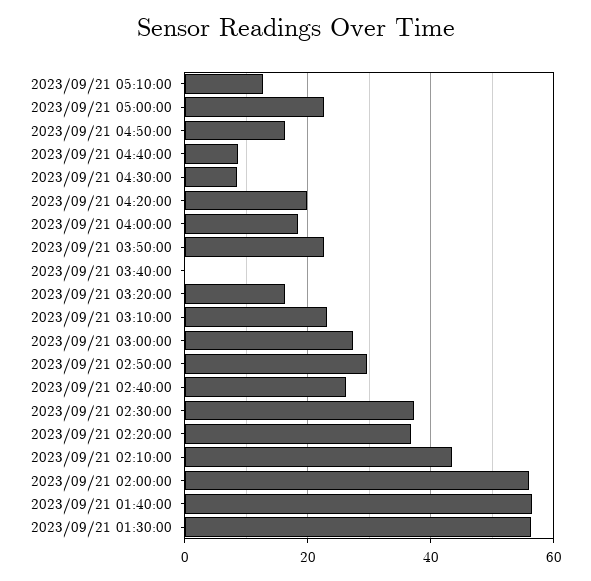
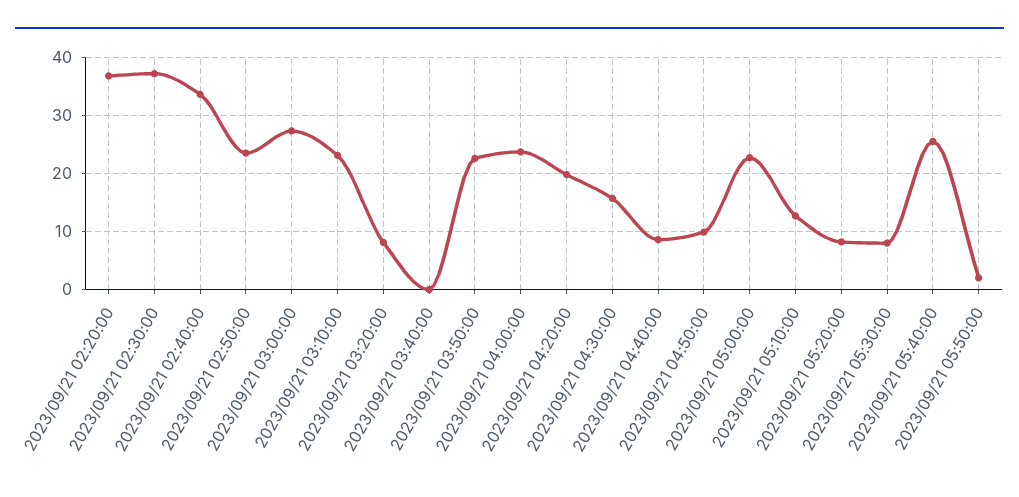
2023/09/21 04:50:00: 16 -> 10
2023/09/21 04:30:00: 8 -> 16
2023/09/21 04:00:00: 18 -> 24
2023/09/21 03:20:00: 16 -> 8
2023/09/21 02:50:00: 30 -> 24
2023/09/21 02:40:00: 26 -> 34
2023/09/21 02:10:00: 44 -> none
2023/09/21 02:00:00: 56 -> none
2023/09/21 01:40:00: 56 -> none
2023/09/21 01:30:00: 56 -> none
2023/09/21 05:20:00: none -> 8
2023/09/21 05:30:00: none -> 8
2023/09/21 05:40:00: none -> 26
2023/09/21 05:50:00: none -> 2

